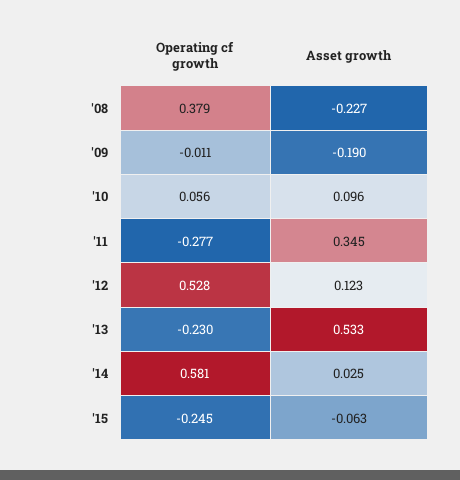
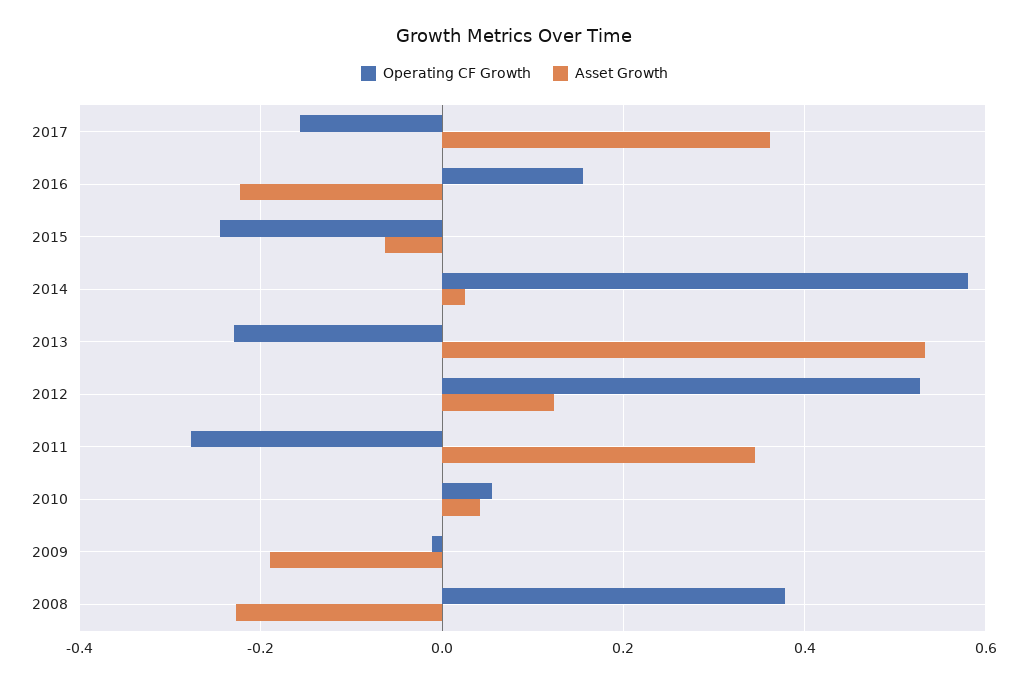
Asset growth, '10: 0.096 -> 0.04
Operating cf growth, 2017: none -> -0.16
Asset growth, 2017: none -> 0.36
Operating cf growth, 2016: none -> 0.16
Asset growth, 2016: none -> -0.22

